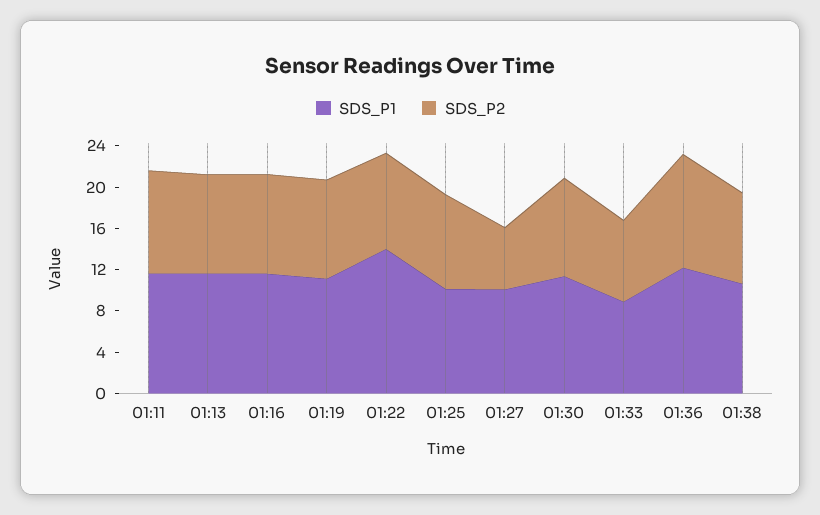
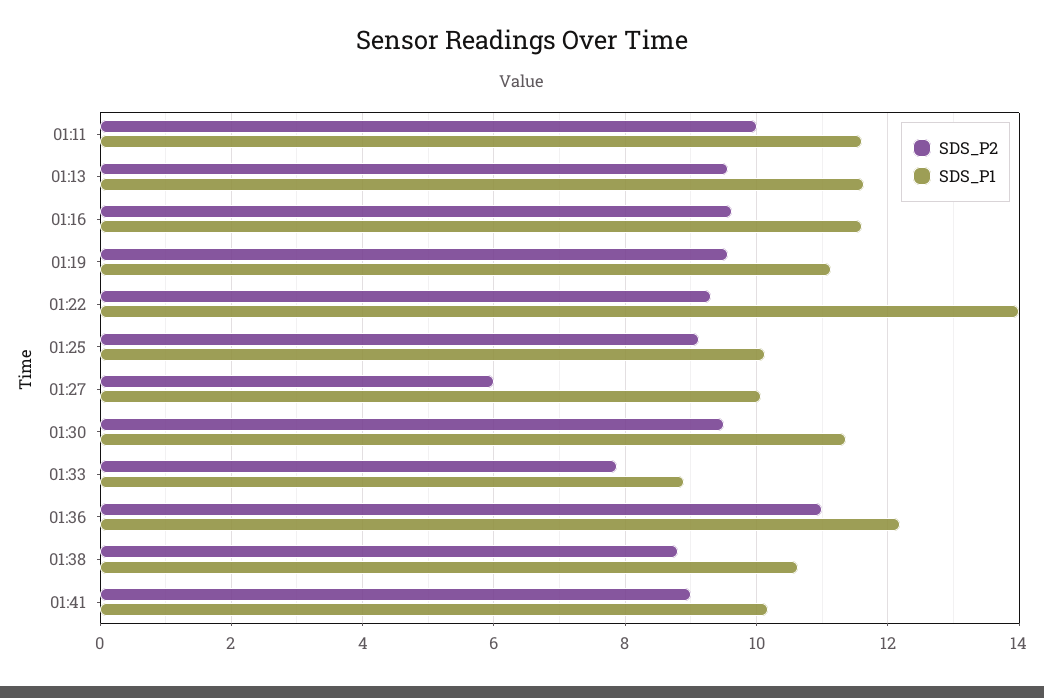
SDS_P2, 01:41: none -> 9
SDS_P1, 01:41: none -> 10.2

